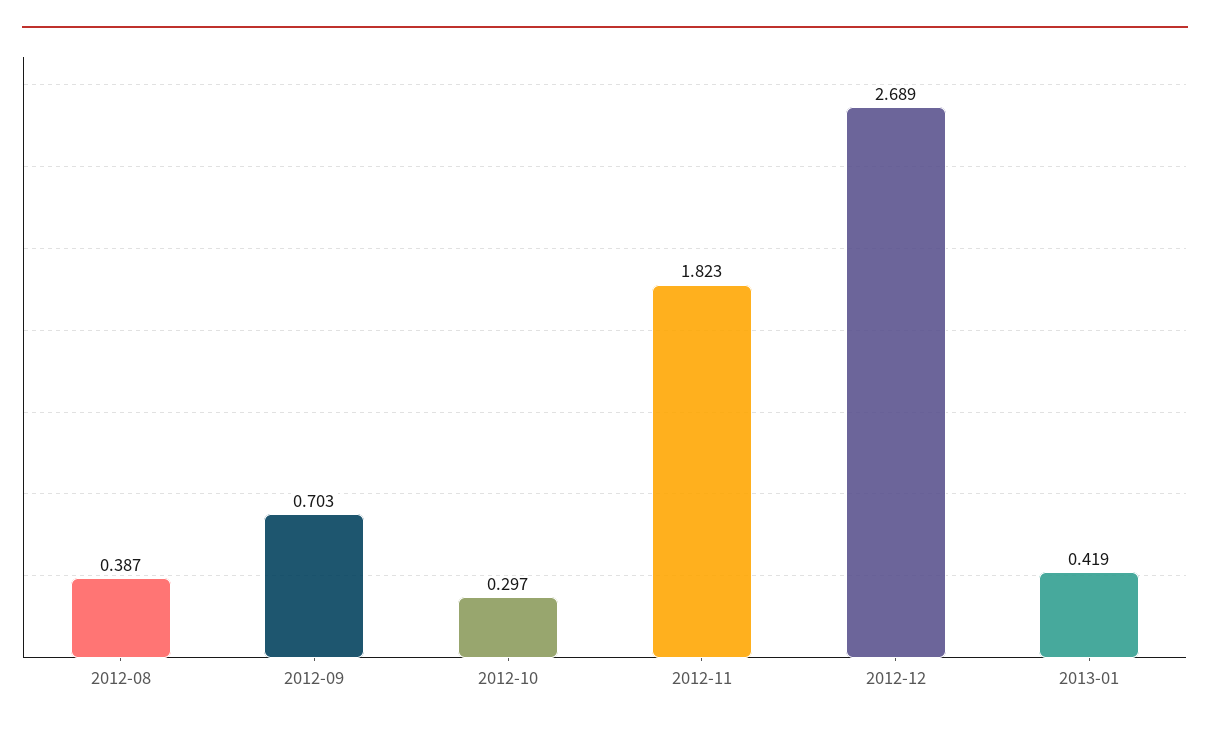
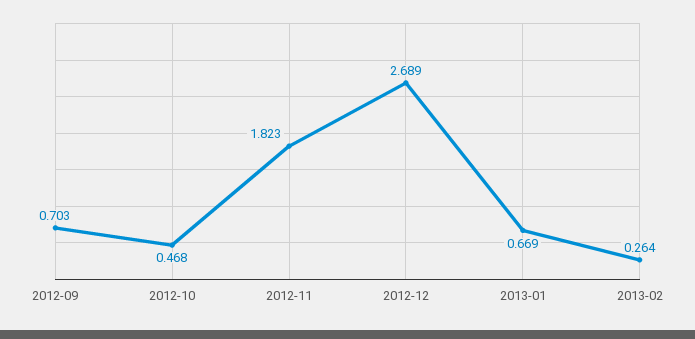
2012-08: 0.387 -> none
2012-10: 0.297 -> 0.468
2013-01: 0.419 -> 0.669
2013-02: none -> 0.264

